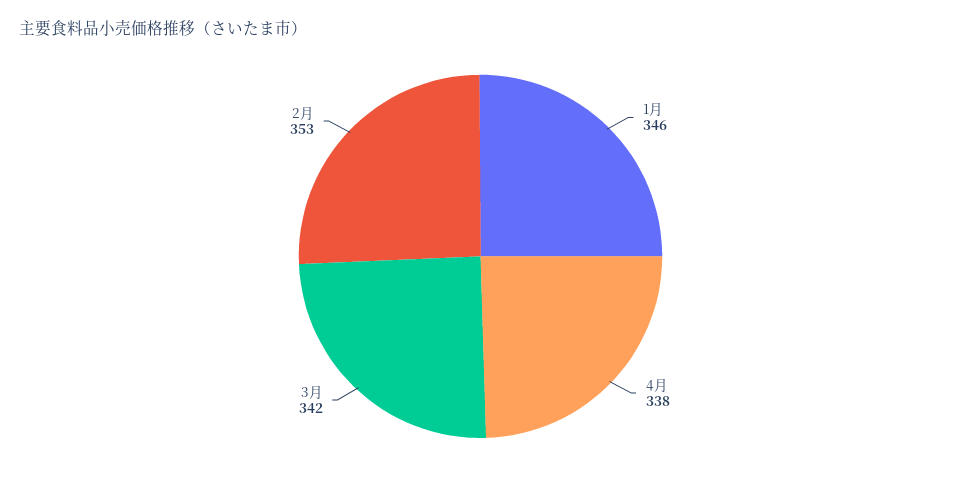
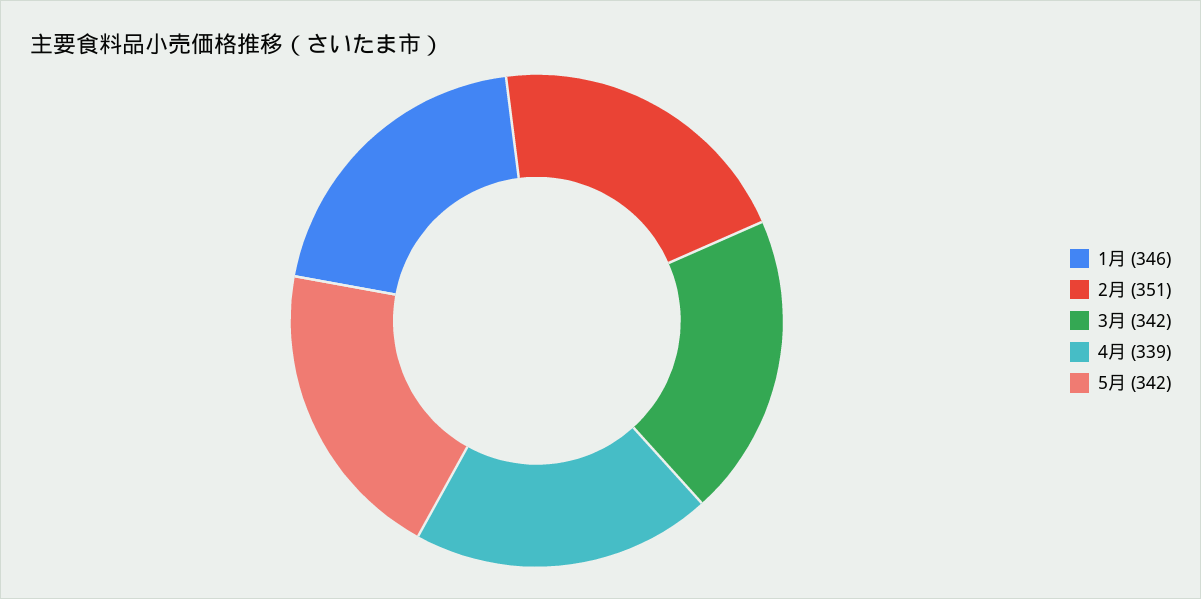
4月: 338 -> 339
2月: 353 -> 351
5月: none -> 342

